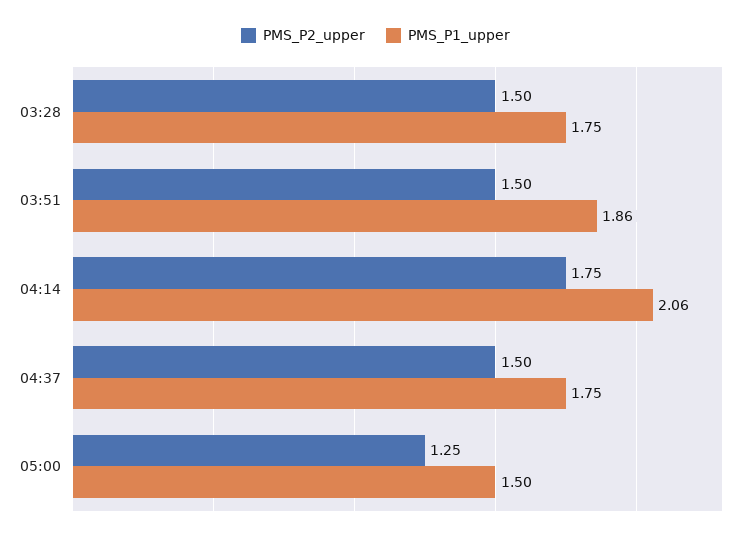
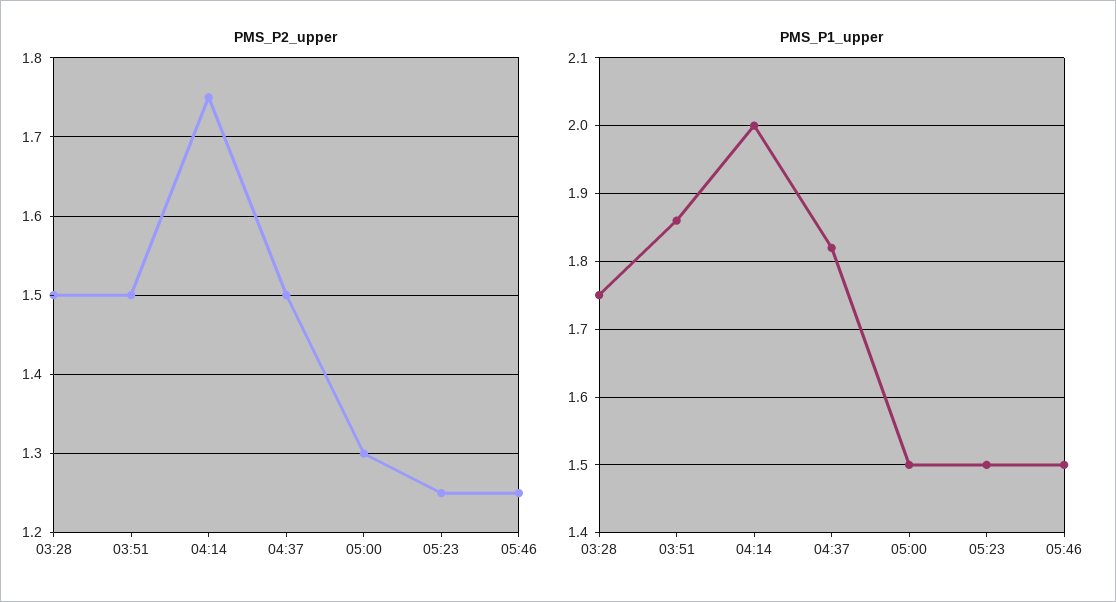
PMS_P1_upper, 04:14: 2.06 -> 2
PMS_P1_upper, 04:37: 1.75 -> 1.82
PMS_P2_upper, 05:00: 1.25 -> 1.3
PMS_P2_upper, 05:23: none -> 1.25
PMS_P2_upper, 05:46: none -> 1.25
PMS_P1_upper, 05:23: none -> 1.5
PMS_P1_upper, 05:46: none -> 1.5

